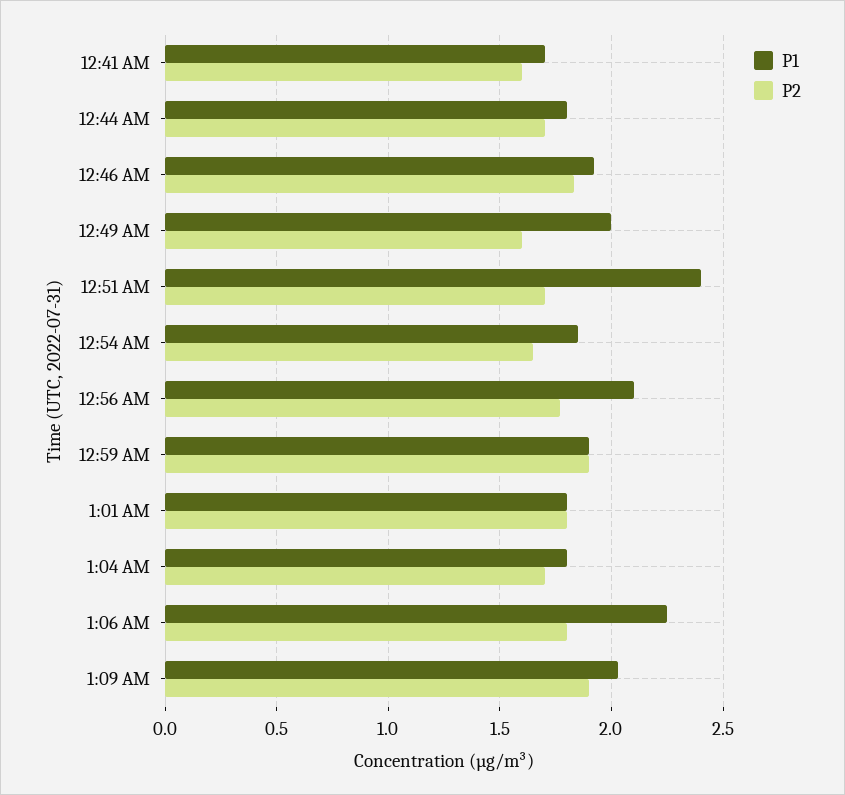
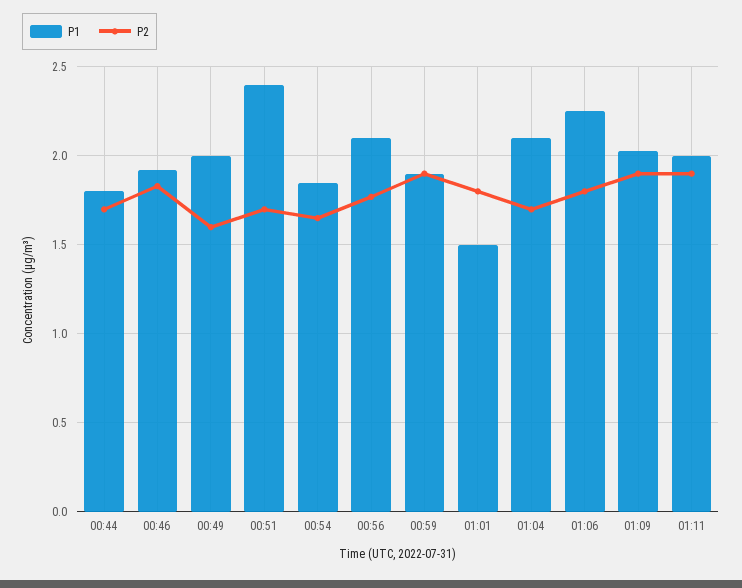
P1, 12:41 AM: 1.7 -> none
P2, 12:41 AM: 1.6 -> none
P1, 1:01 AM: 1.8 -> 1.5
P1, 1:04 AM: 1.8 -> 2.1
P1, 01:11: none -> 2
P2, 01:11: none -> 1.9

